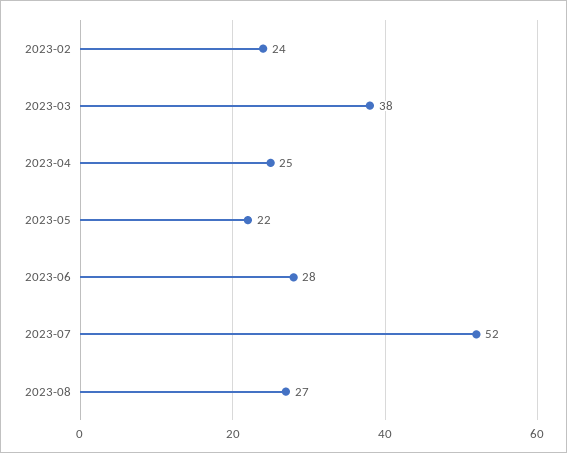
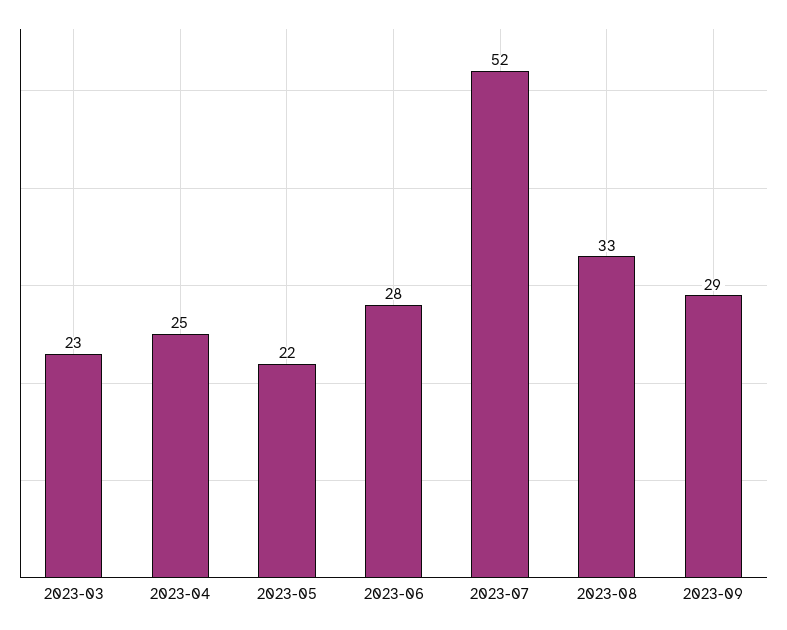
2023-02: 24 -> none
2023-03: 38 -> 23
2023-08: 27 -> 33
2023-09: none -> 29

